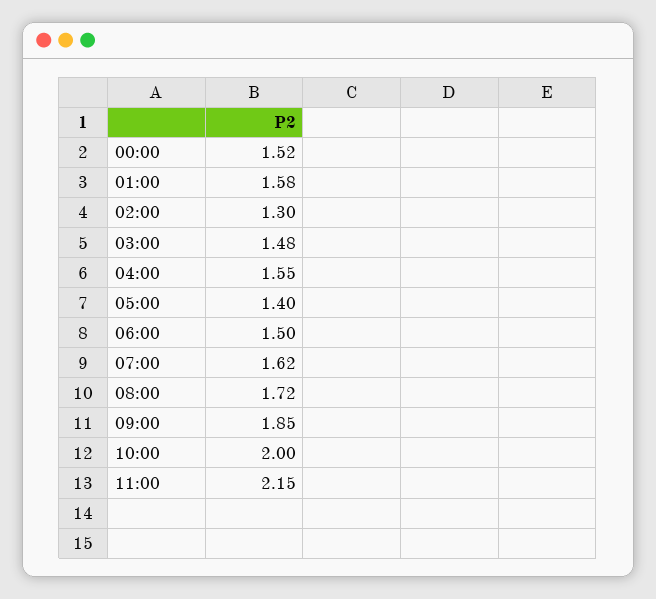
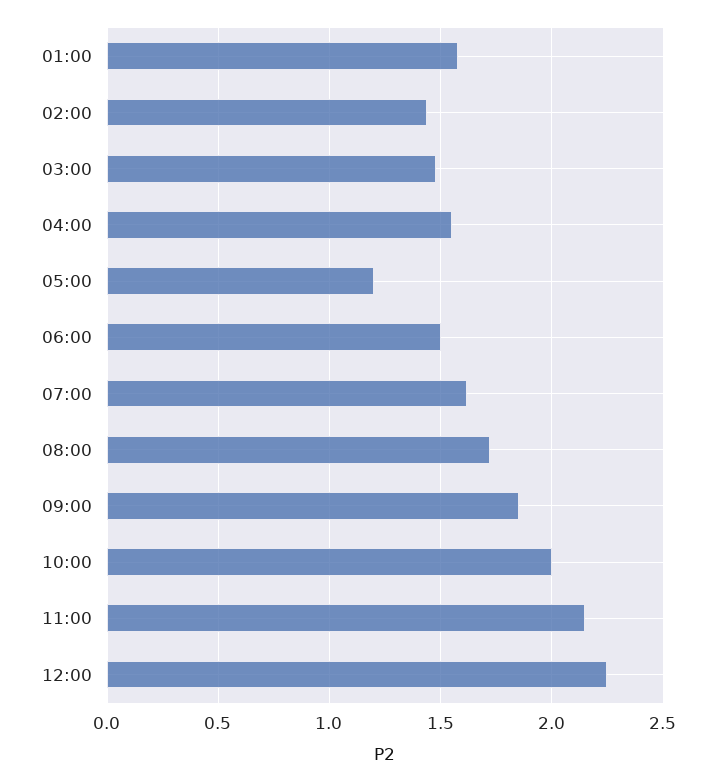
00:00: 1.52 -> none
02:00: 1.3 -> 1.45
05:00: 1.4 -> 1.2
12:00: none -> 2.25

